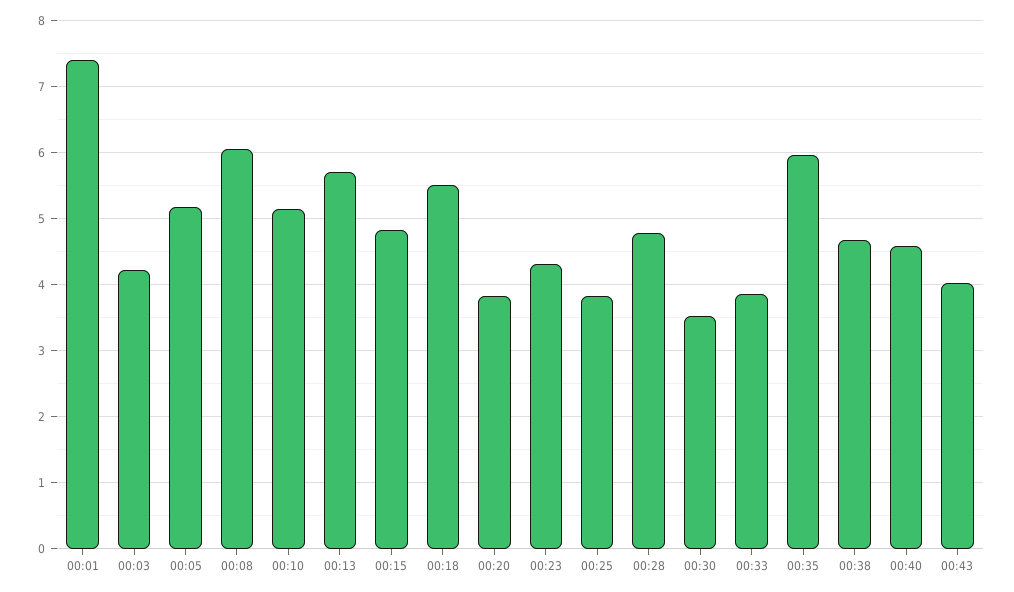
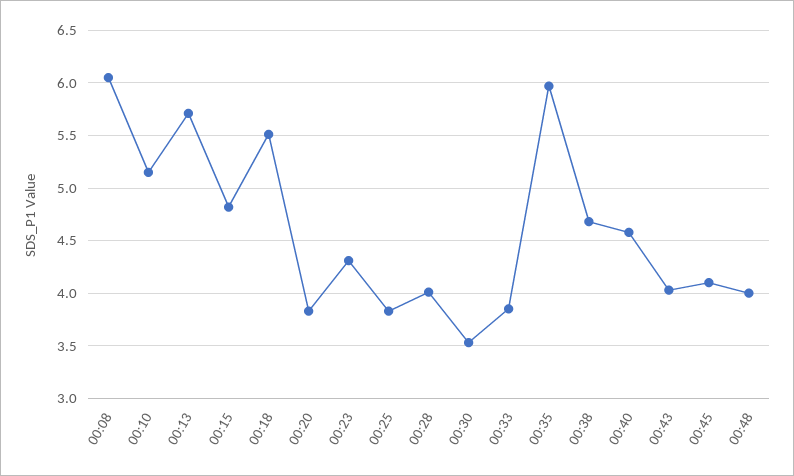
00:01: 7.4 -> none
00:03: 4.2 -> none
00:05: 5.2 -> none
00:28: 4.8 -> 4
00:45: none -> 4.1
00:48: none -> 4

